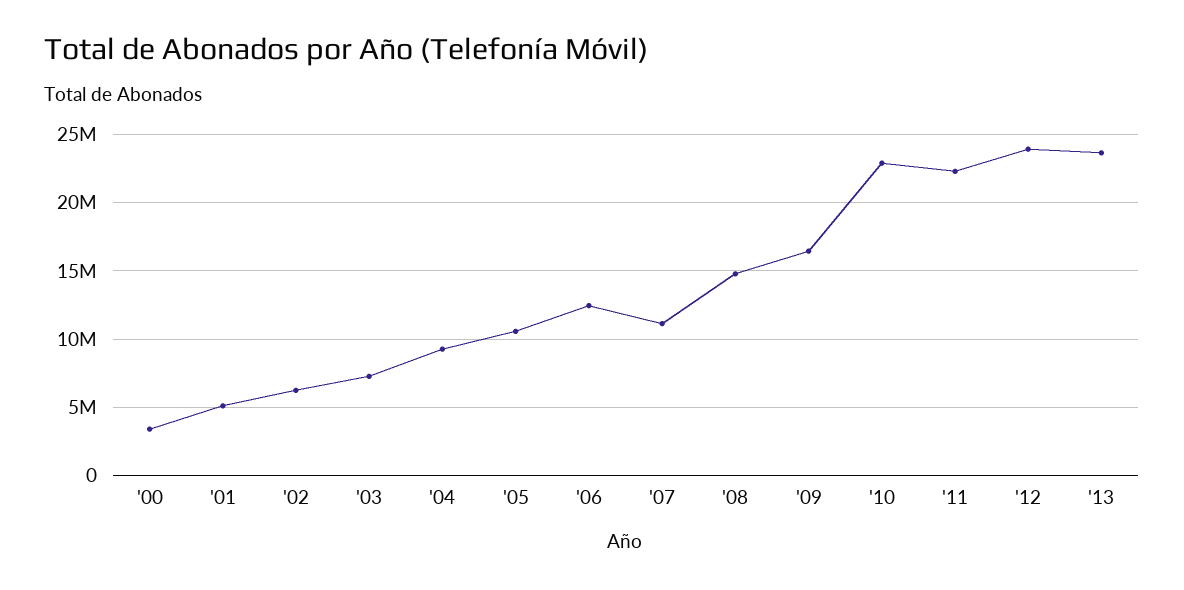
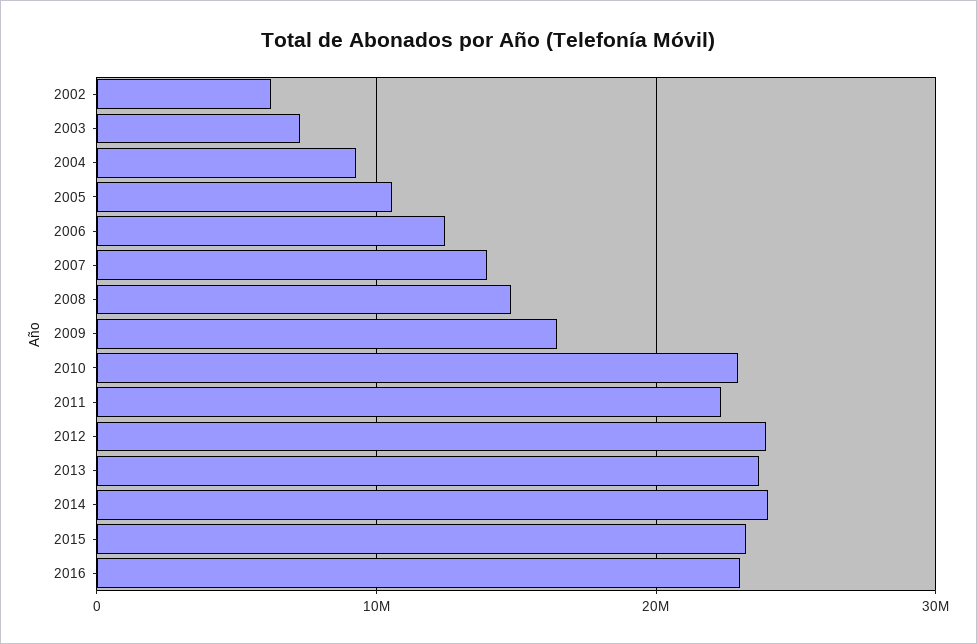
'00: 3500000 -> none
'01: 5000000 -> none
'07: 11000000 -> 14000000
2014: none -> 24000000
2015: none -> 23000000
2016: none -> 23000000

